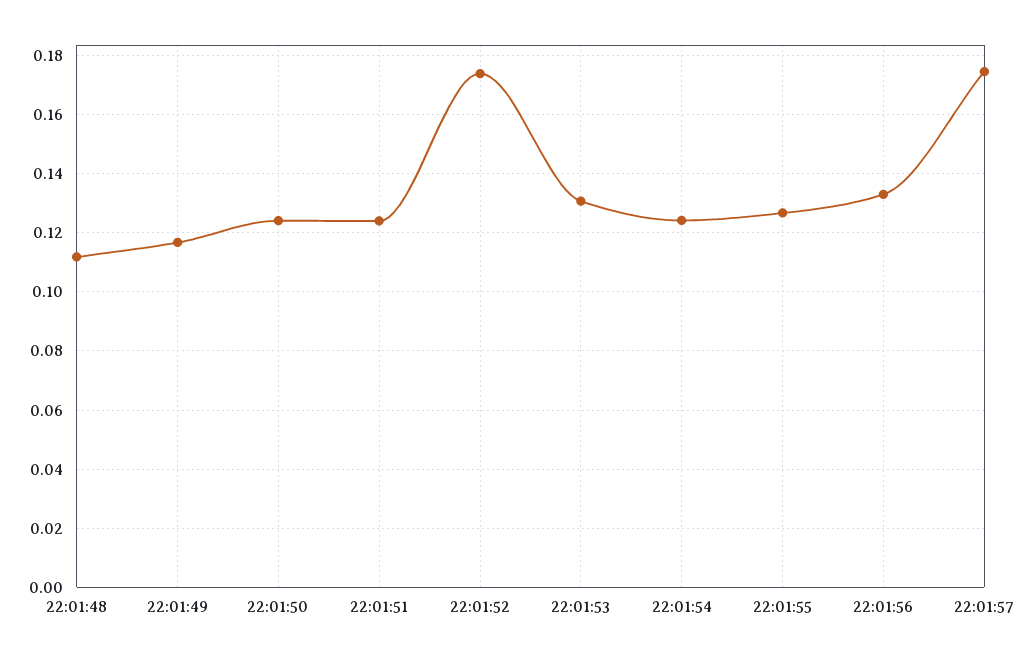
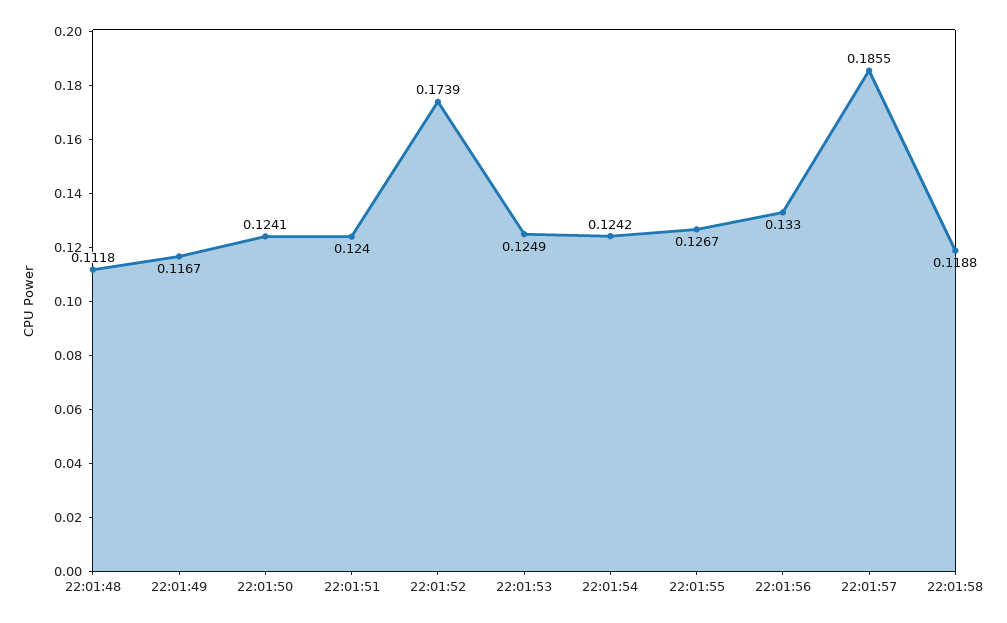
22:01:53: 0.13 -> 0.1249
22:01:57: 0.175 -> 0.1855
22:01:58: none -> 0.1188

